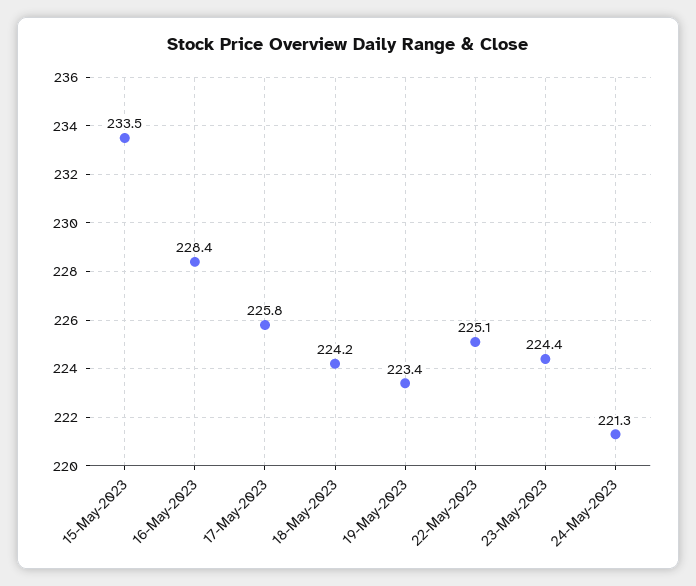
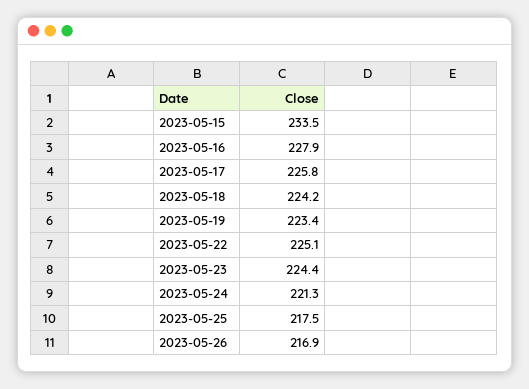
16-May-2023: 228.4 -> 227.9
2023-05-25: none -> 217.5
2023-05-26: none -> 216.9

